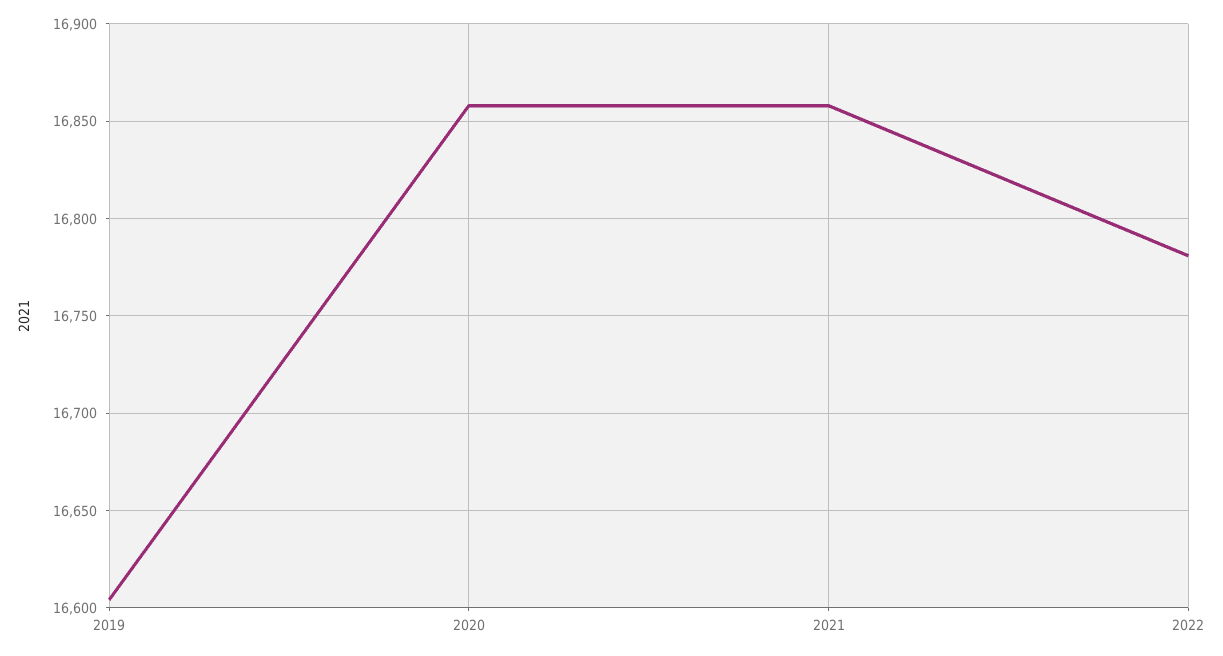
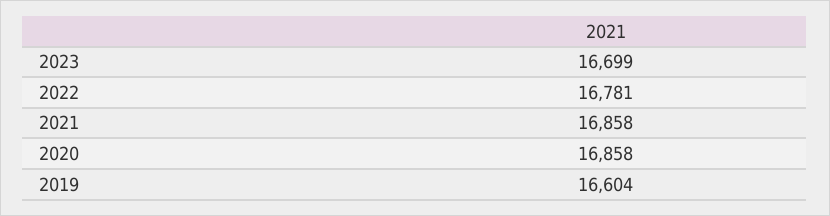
2023: none -> 16699

